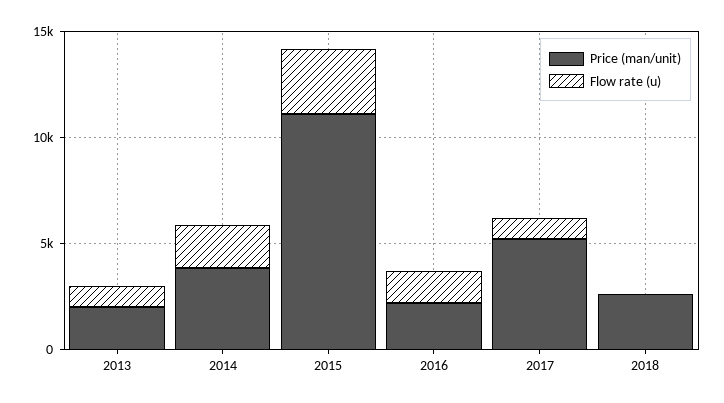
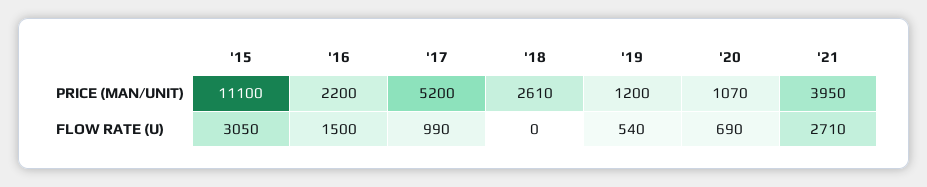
Price (man/unit), 2013: 2000 -> none
Flow rate (u), 2013: 1000 -> none
Price (man/unit), 2014: 4000 -> none
Flow rate (u), 2014: 2000 -> none
Price (man/unit), '19: none -> 1200
Price (man/unit), '20: none -> 1070
Price (man/unit), '21: none -> 3950
Flow rate (u), '19: none -> 540
Flow rate (u), '20: none -> 690
Flow rate (u), '21: none -> 2710

